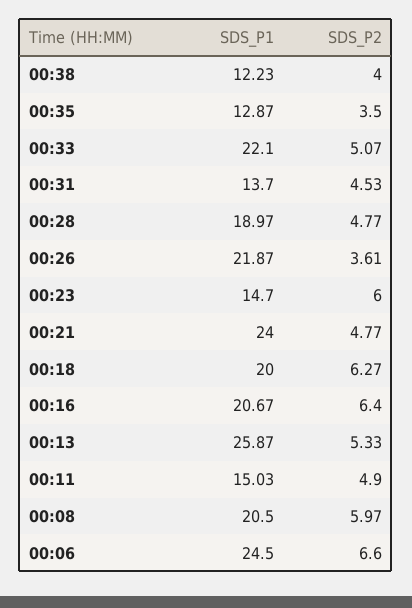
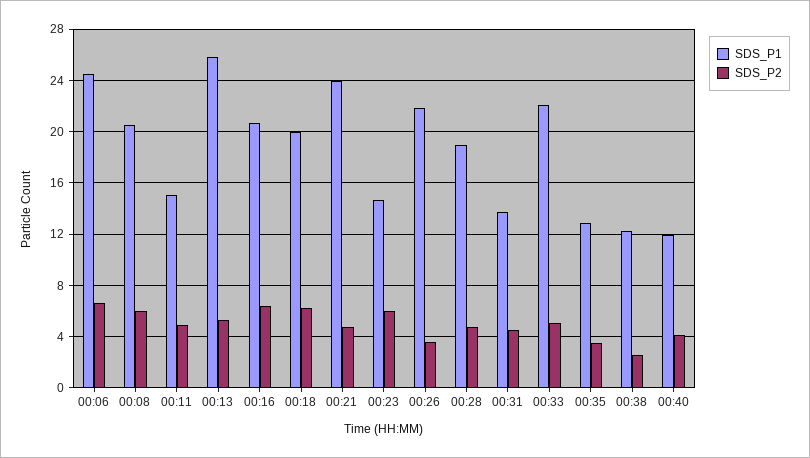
SDS_P2, 00:38: 4 -> 2.5
SDS_P1, 00:40: none -> 12
SDS_P2, 00:40: none -> 4

